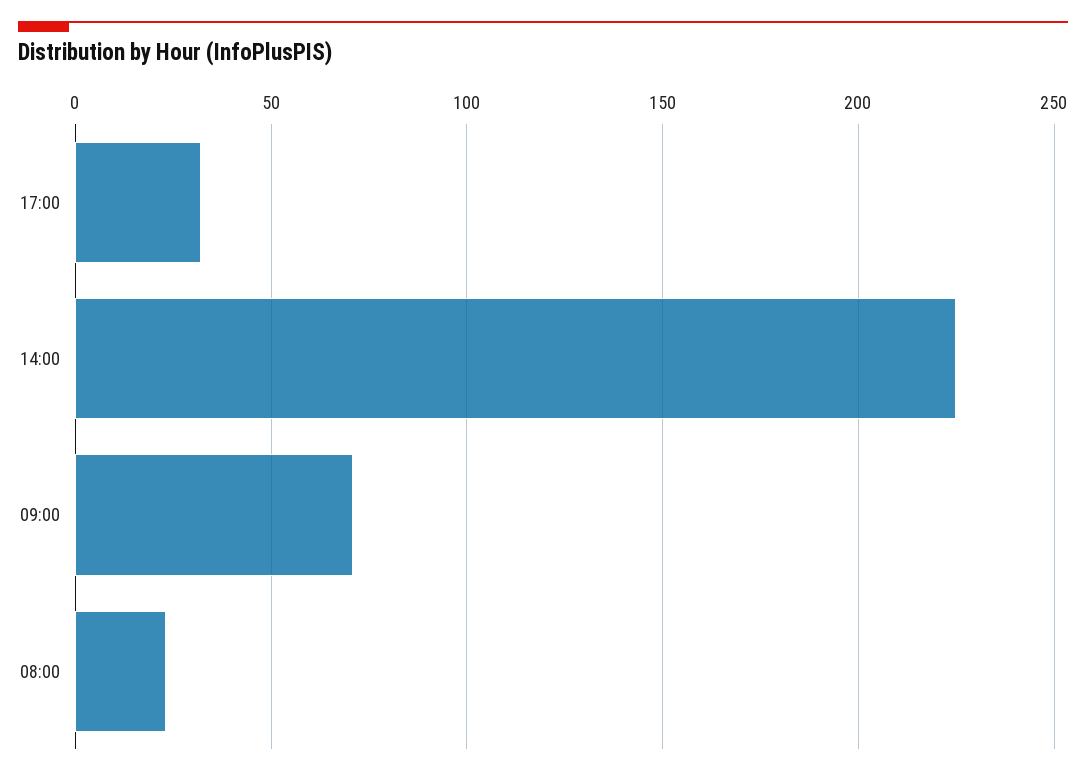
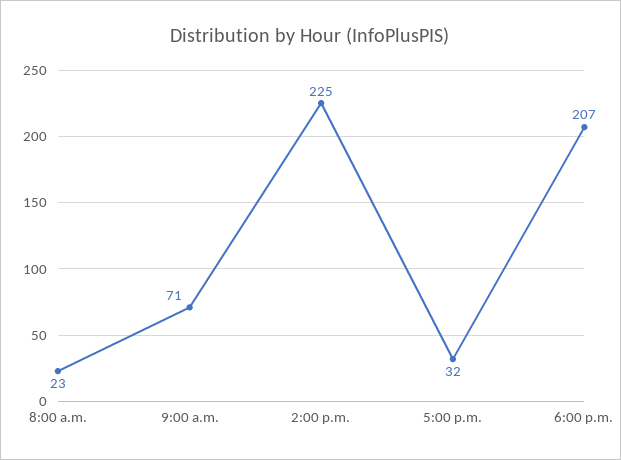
6:00 p.m.: none -> 207

